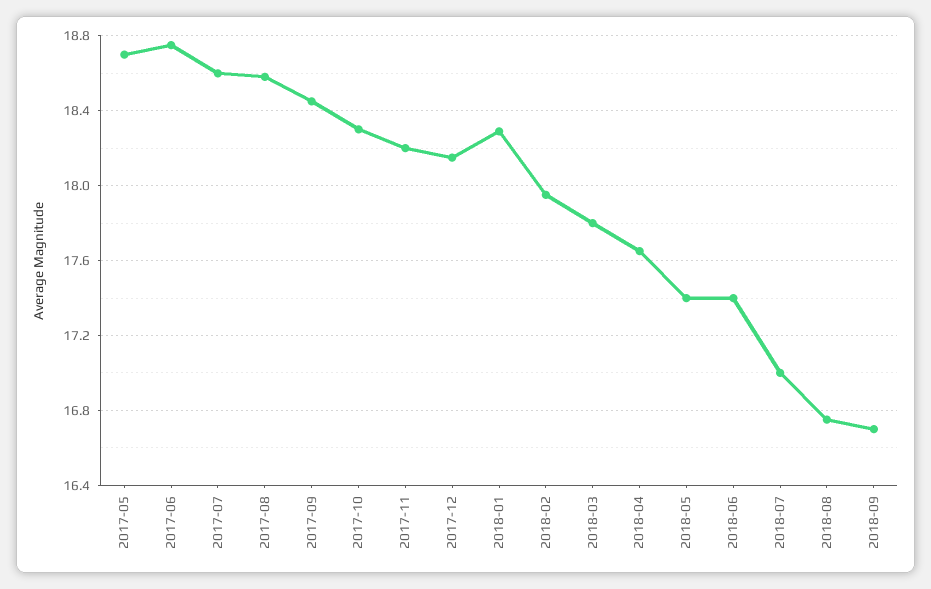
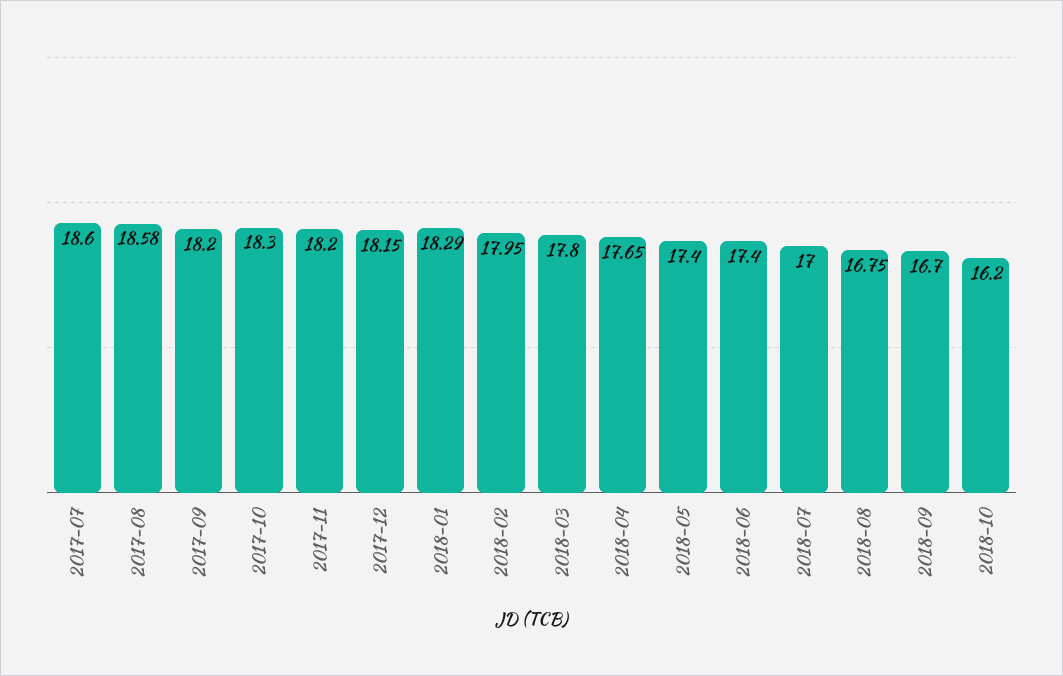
2017-05: 18.7 -> none
2017-06: 18.75 -> none
2017-09: 18.45 -> 18.2
2018-10: none -> 16.2

